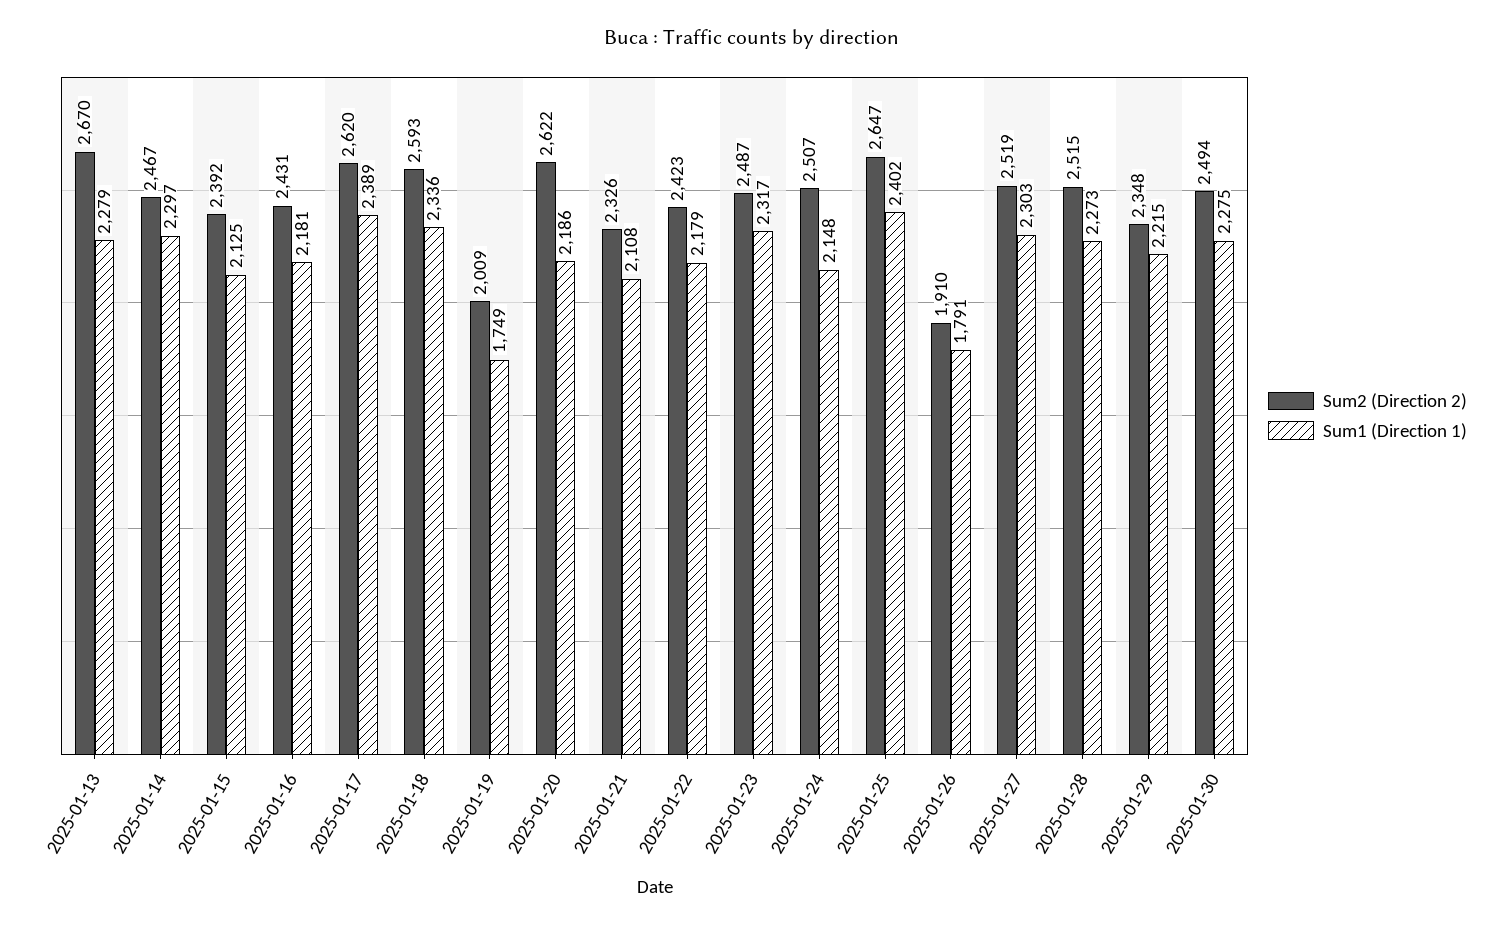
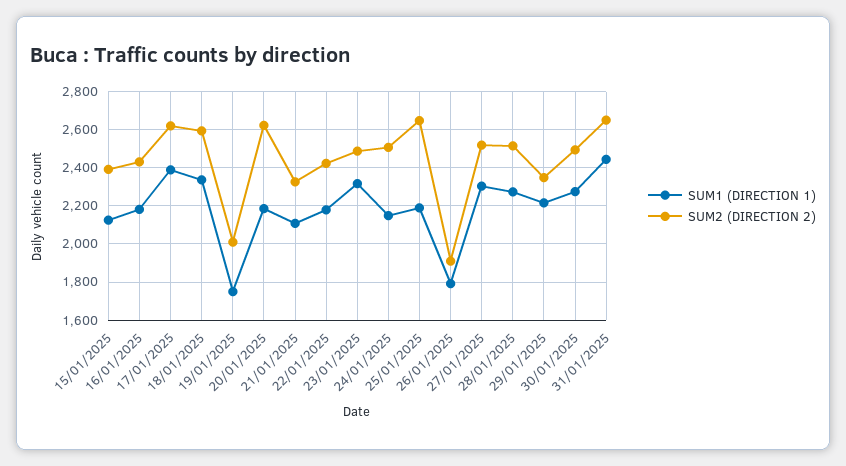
Sum2 (Direction 2), 2025-01-13: 2670 -> none
Sum1 (Direction 1), 2025-01-13: 2279 -> none
Sum2 (Direction 2), 2025-01-14: 2467 -> none
Sum1 (Direction 1), 2025-01-14: 2297 -> none
Sum1 (Direction 1), 2025-01-25: 2402 -> 2200
Sum1 (Direction 1), 31/01/2025: none -> 2450
Sum2 (Direction 2), 31/01/2025: none -> 2650

